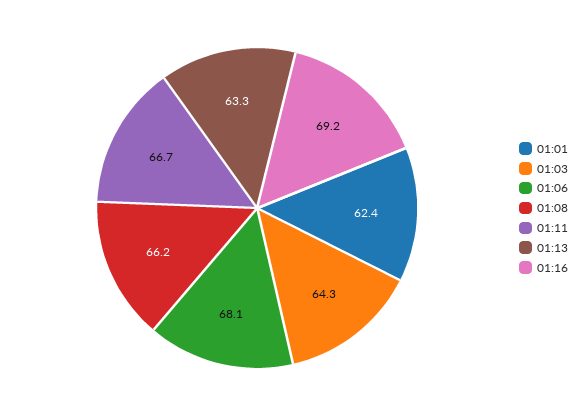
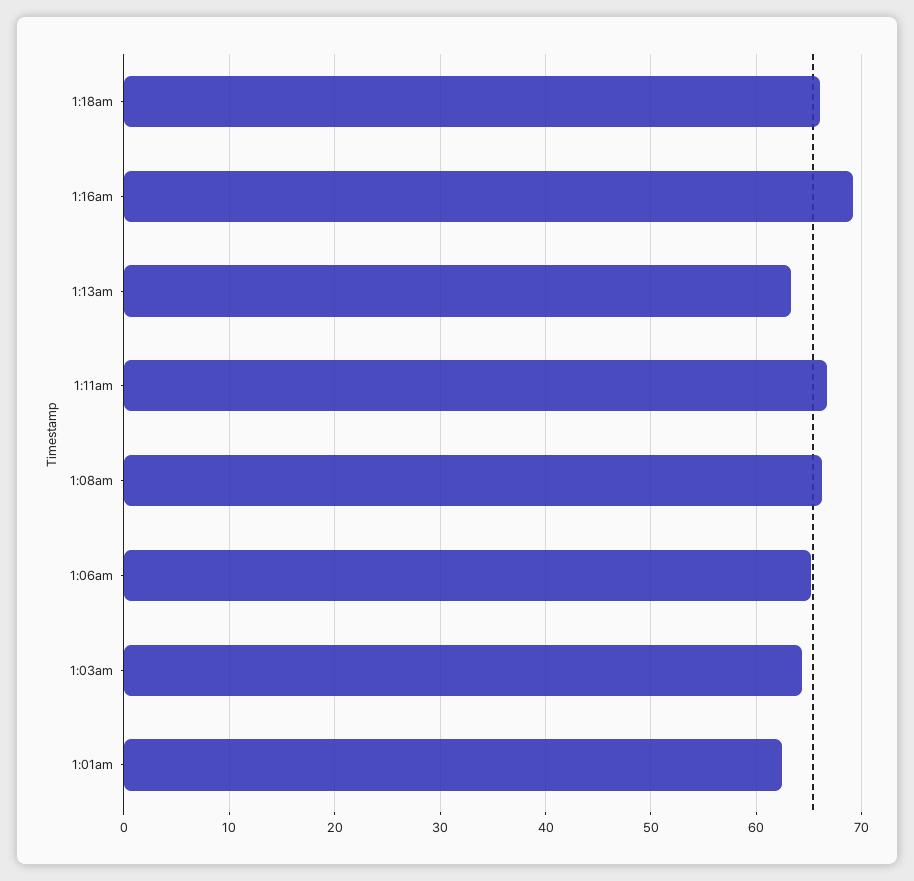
01:06: 68.1 -> 65
1:18am: none -> 66

